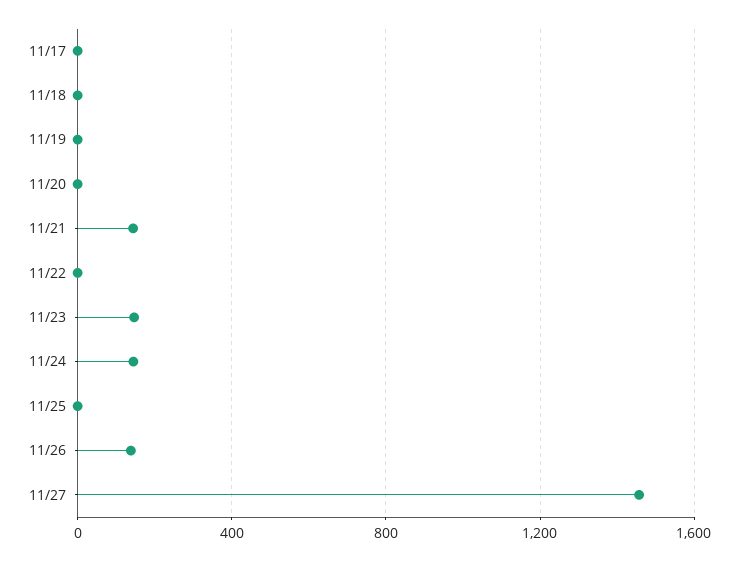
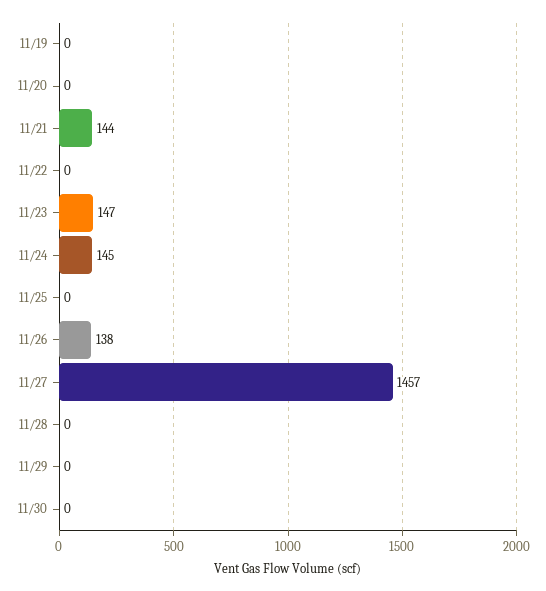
11/17: 0 -> none
11/18: 0 -> none
11/28: none -> 0
11/29: none -> 0
11/30: none -> 0

